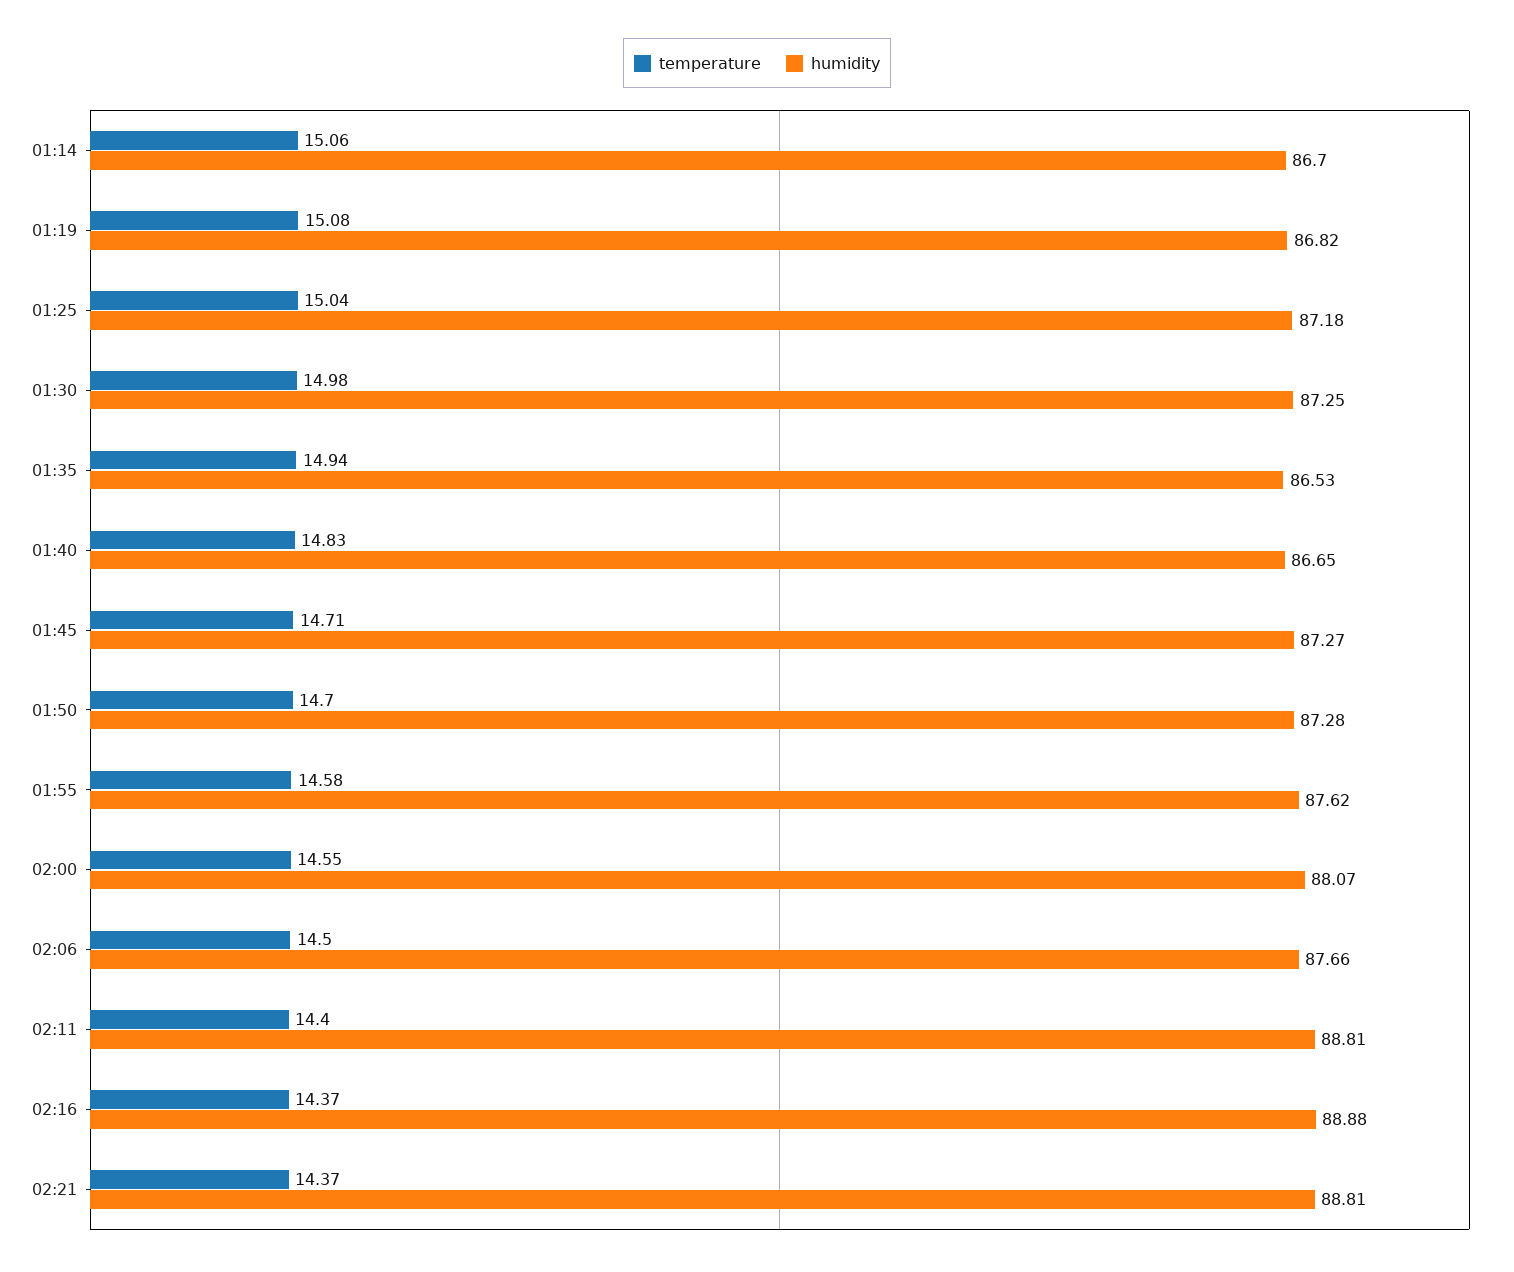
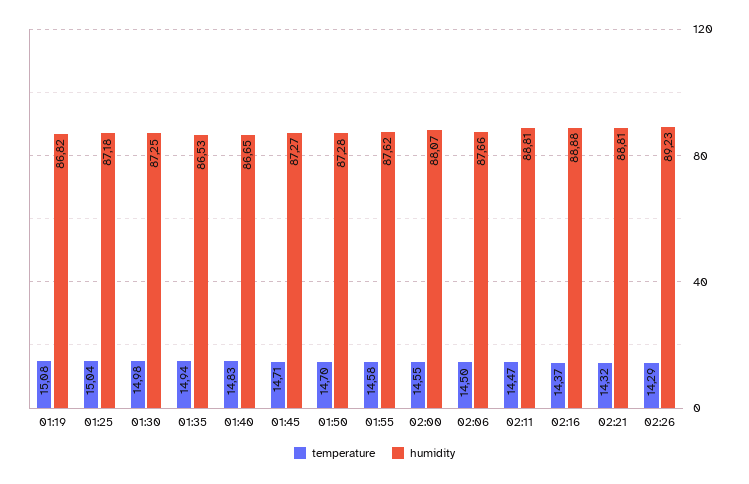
temperature, 01:14: 15.06 -> none
humidity, 01:14: 86.7 -> none
temperature, 02:11: 14.4 -> 14.47
temperature, 02:21: 14.37 -> 14.32
temperature, 02:26: none -> 14.29
humidity, 02:26: none -> 89.23

